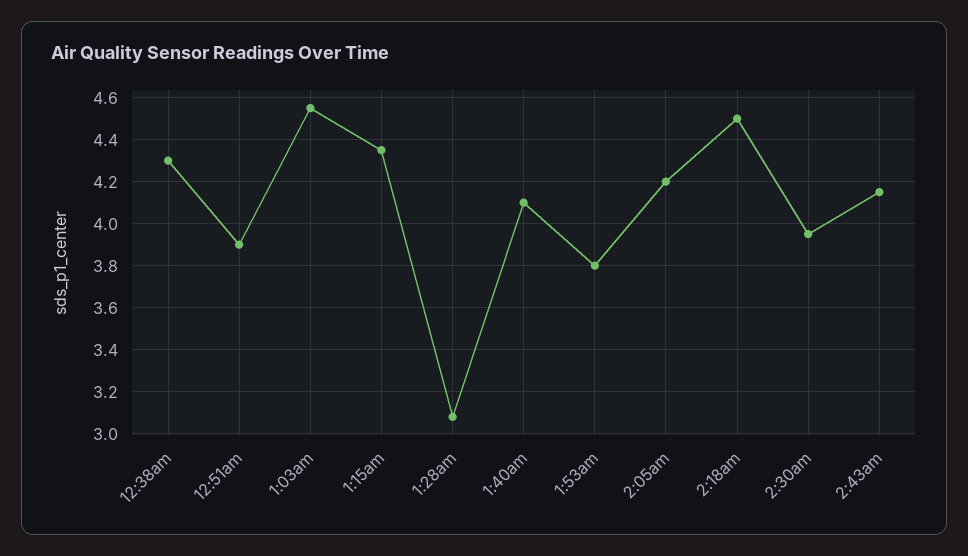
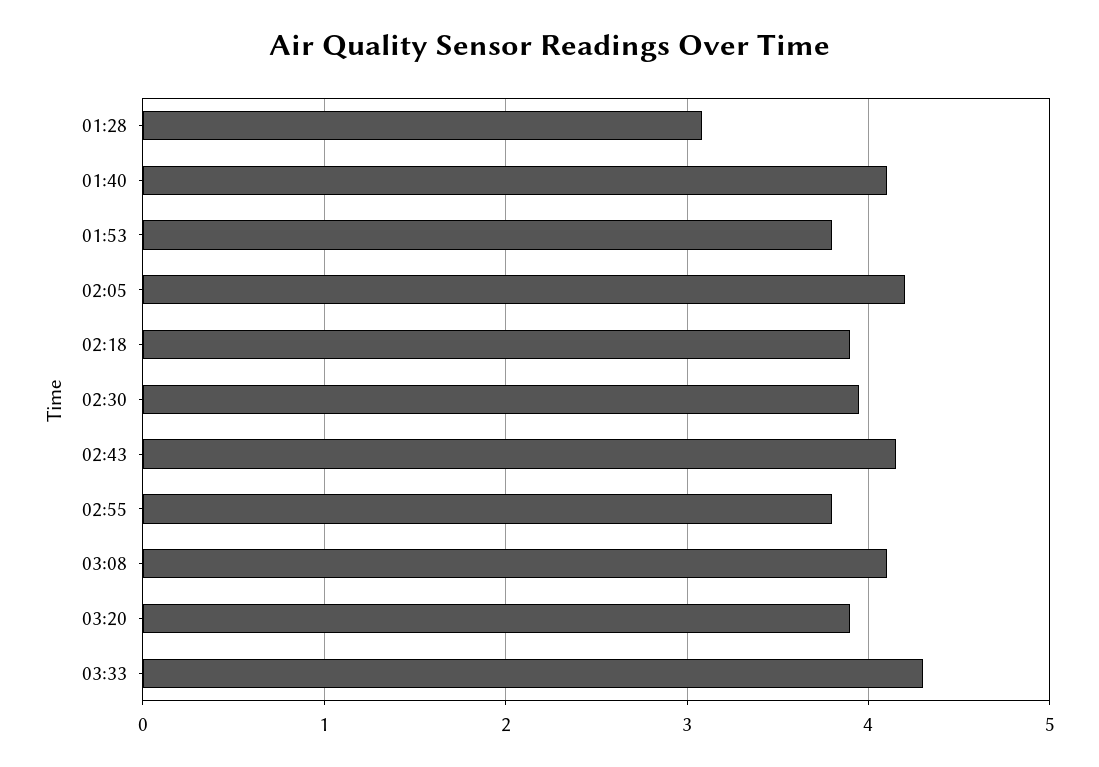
12:38am: 4.3 -> none
12:51am: 3.9 -> none
1:03am: 4.55 -> none
1:15am: 4.35 -> none
2:18am: 4.5 -> 3.9
02:55: none -> 3.8
03:08: none -> 4.1
03:20: none -> 3.9
03:33: none -> 4.3

